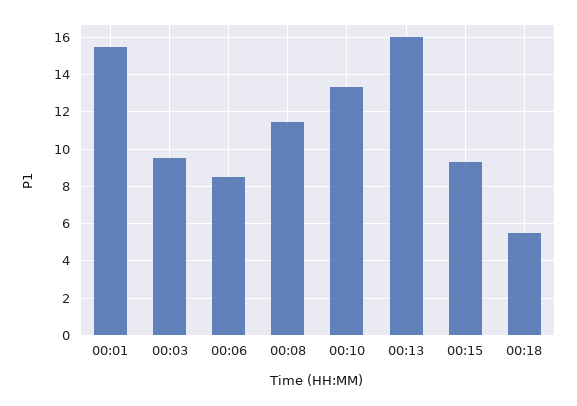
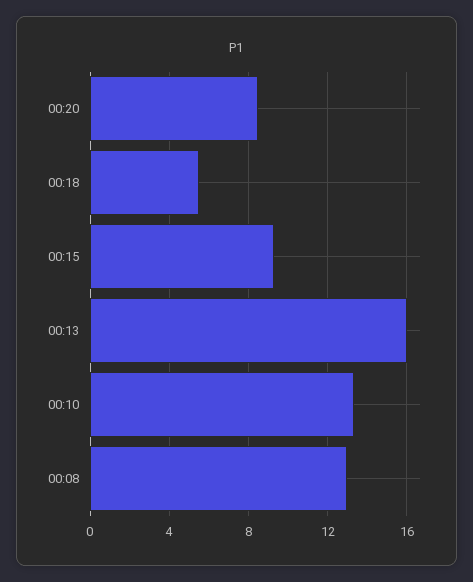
00:01: 15.5 -> none
00:03: 9.5 -> none
00:06: 8.5 -> none
00:08: 11.5 -> 13
00:20: none -> 8.5

